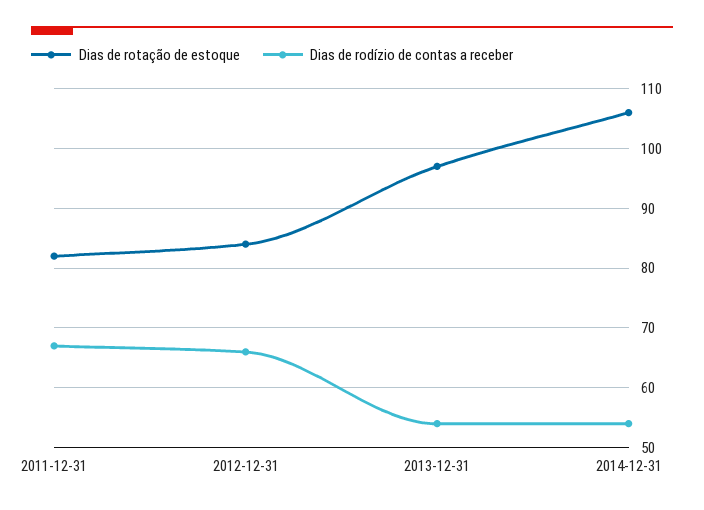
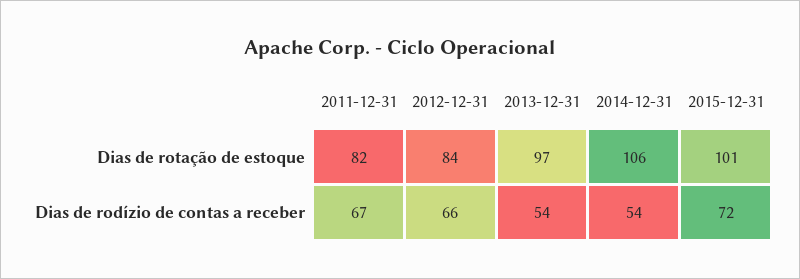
Dias de rotação de estoque, 2015-12-31: none -> 101
Dias de rodízio de contas a receber, 2015-12-31: none -> 72

